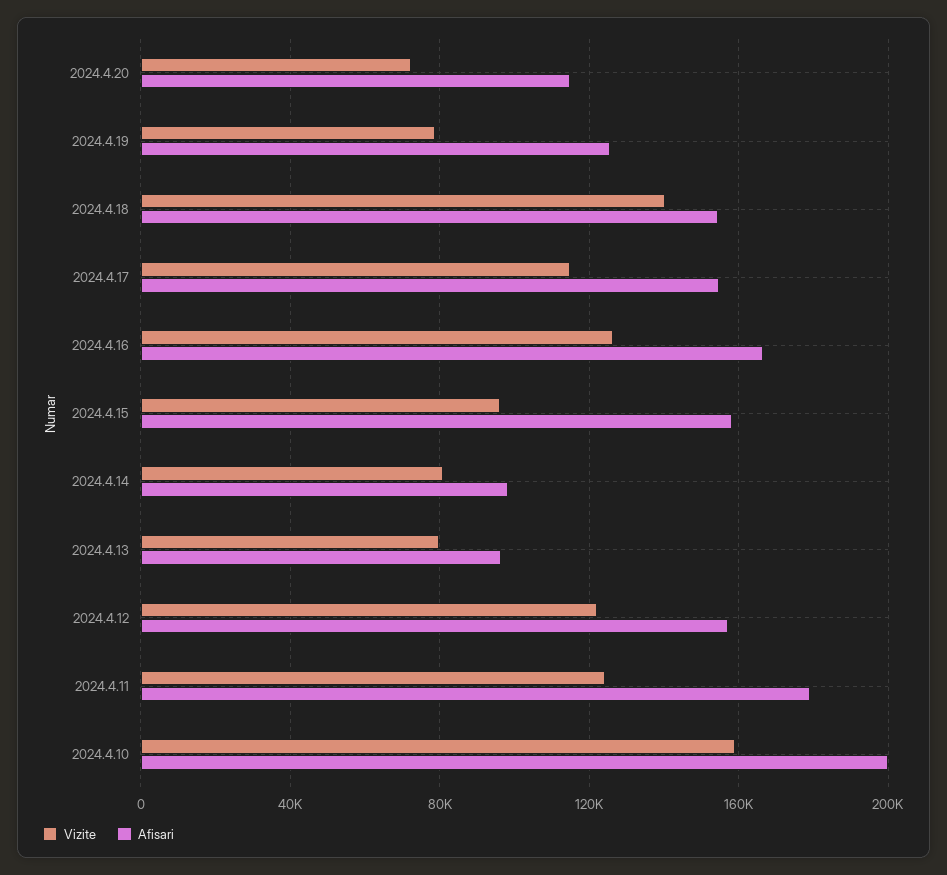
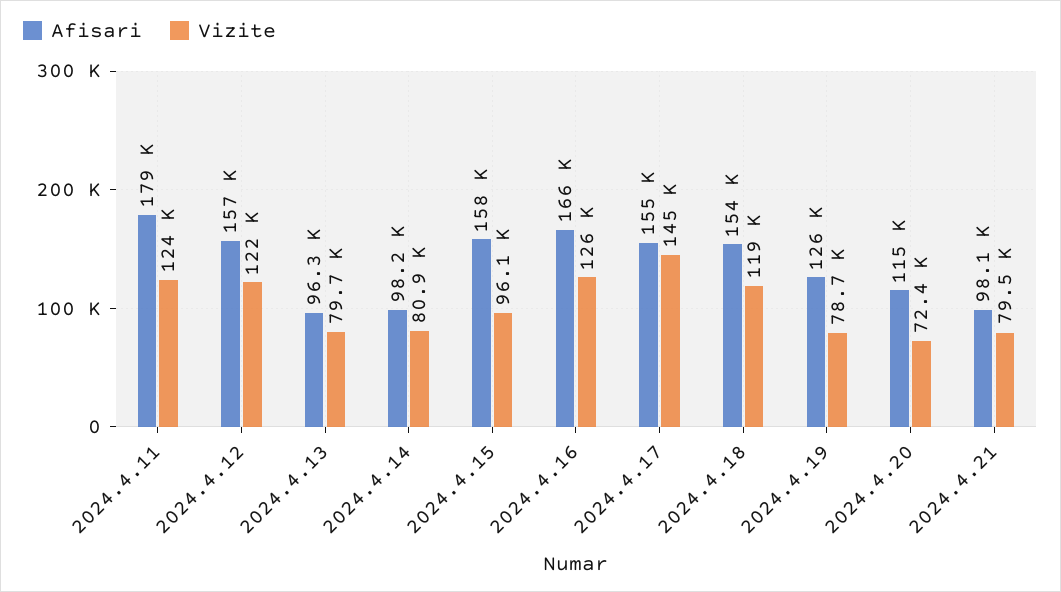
Vizite, 2024.4.18: 140000 -> 119000
Vizite, 2024.4.17: 115000 -> 145000
Vizite, 2024.4.10: 160000 -> none
Afisari, 2024.4.10: 200000 -> none
Afisari, 2024.4.21: none -> 98100
Vizite, 2024.4.21: none -> 79500

